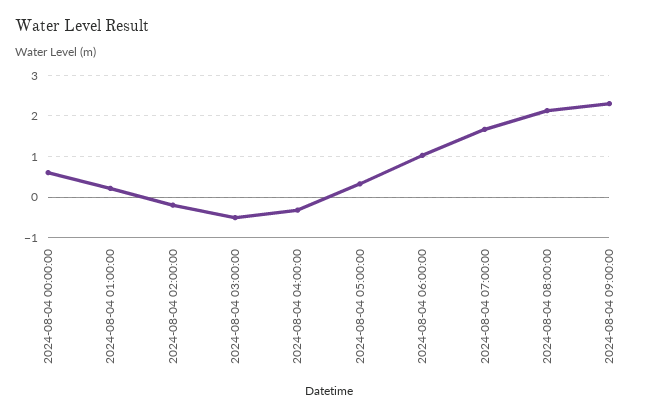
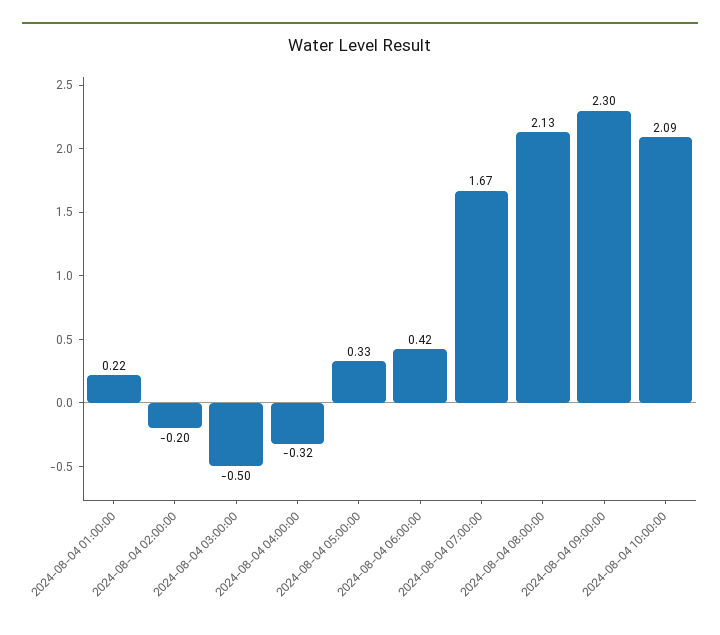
2024-08-04 00:00:00: 0.6 -> none
2024-08-04 06:00:00: 1 -> 0.42
2024-08-04 10:00:00: none -> 2.09

